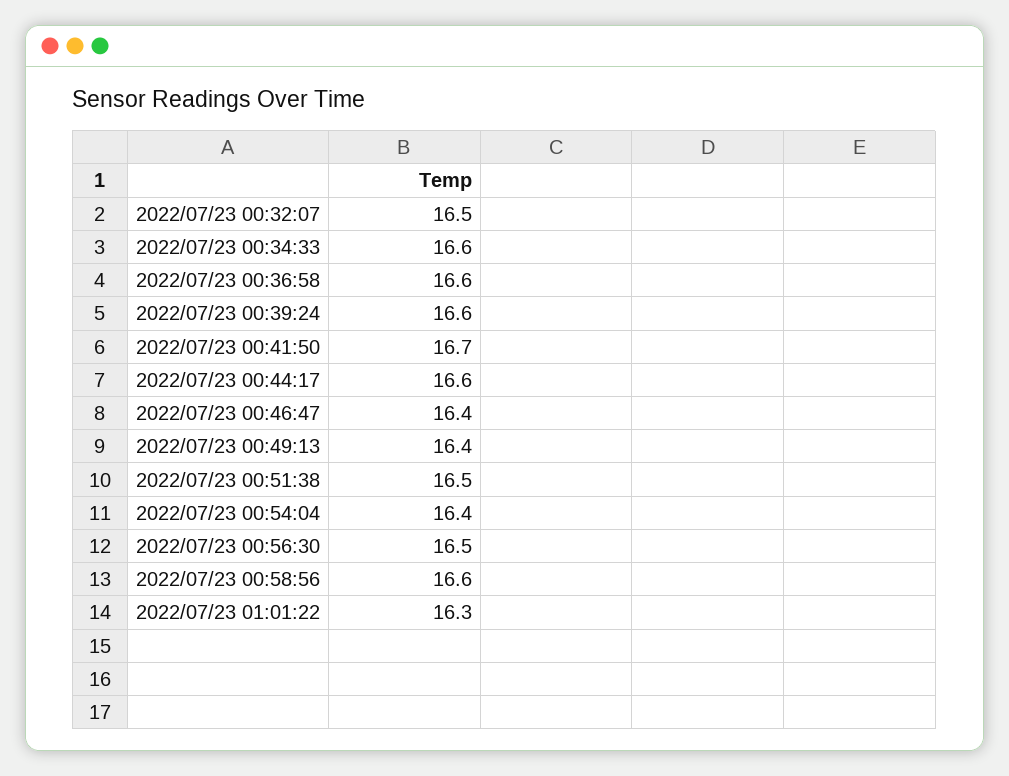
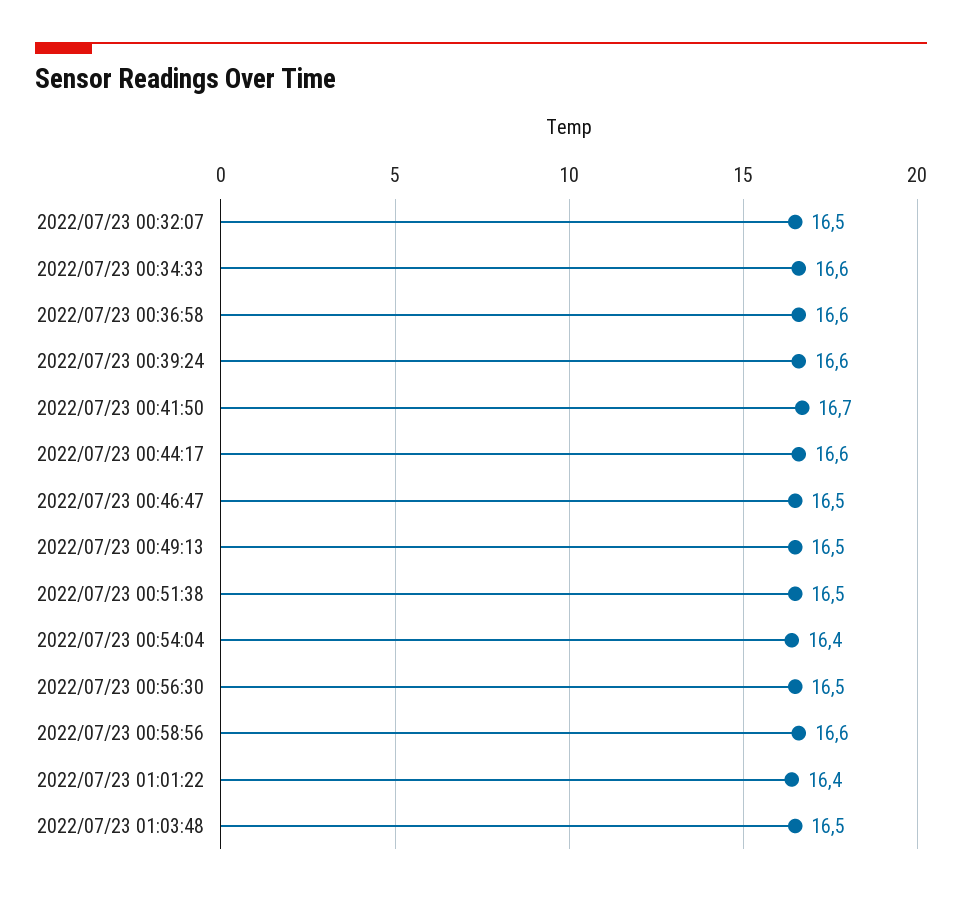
2022/07/23 00:46:47: 16.4 -> 16.5
2022/07/23 00:49:13: 16.4 -> 16.5
2022/07/23 01:01:22: 16.3 -> 16.4
2022/07/23 01:03:48: none -> 16.5

